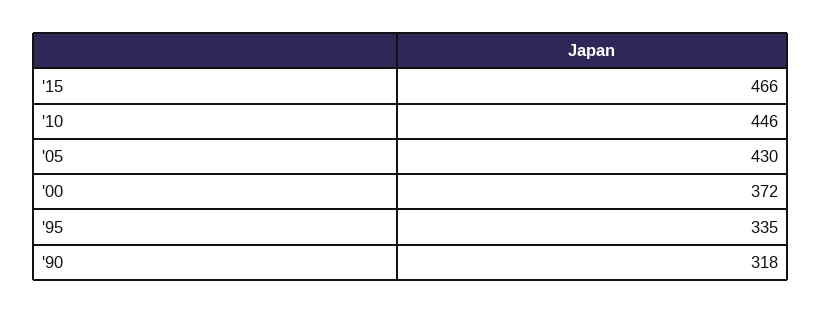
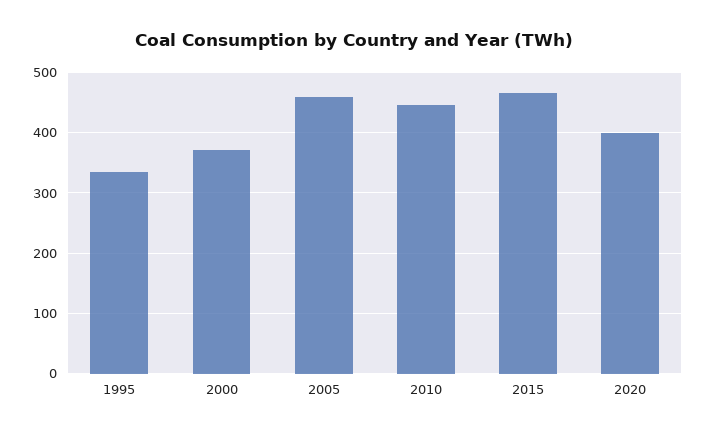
'05: 430 -> 460
'90: 318 -> none
2020: none -> 400

